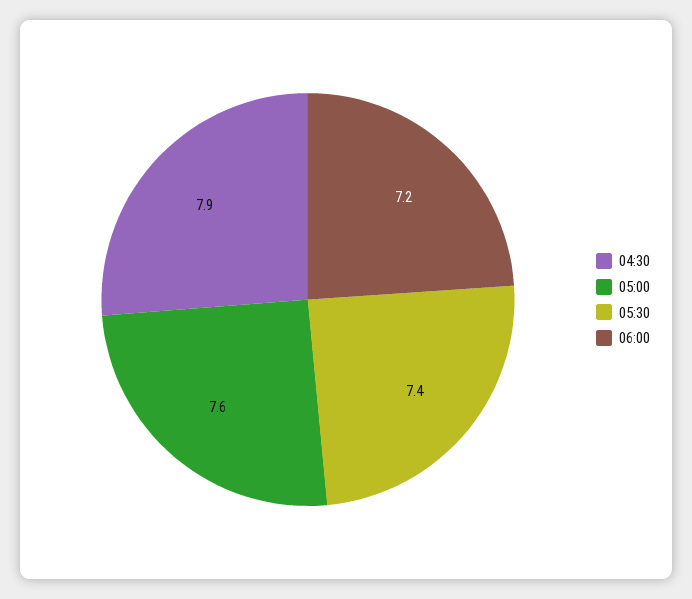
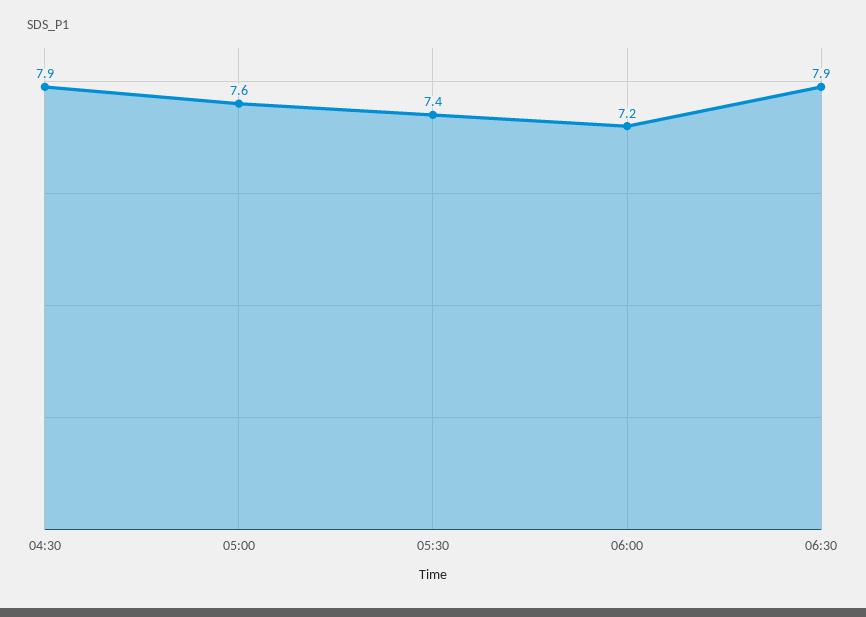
06:30: none -> 7.9

